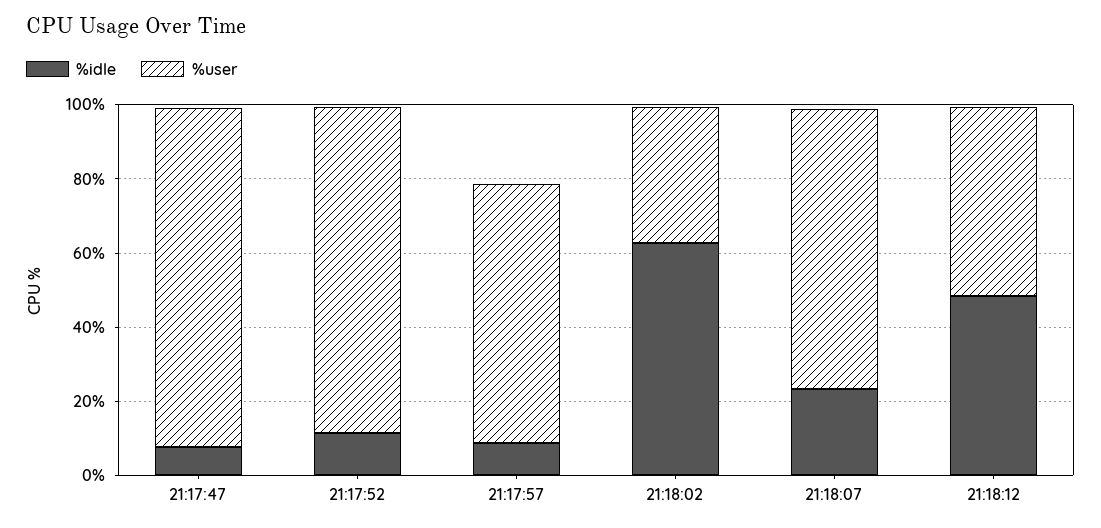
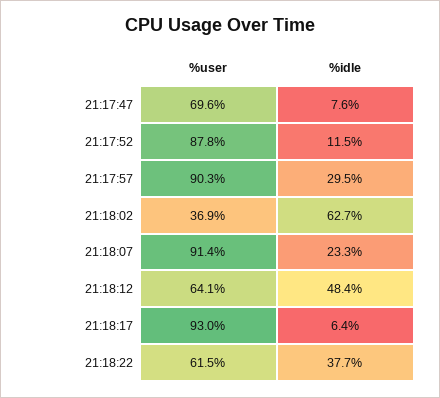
%user, 21:17:47: 90 -> 69.6
%idle, 21:17:57: 10 -> 29.5
%user, 21:17:57: 70 -> 90.3
%user, 21:18:07: 75 -> 91.4
%user, 21:18:12: 50 -> 64.1
%user, 21:18:17: none -> 93
%idle, 21:18:17: none -> 6.4
%user, 21:18:22: none -> 61.5
%idle, 21:18:22: none -> 37.7

